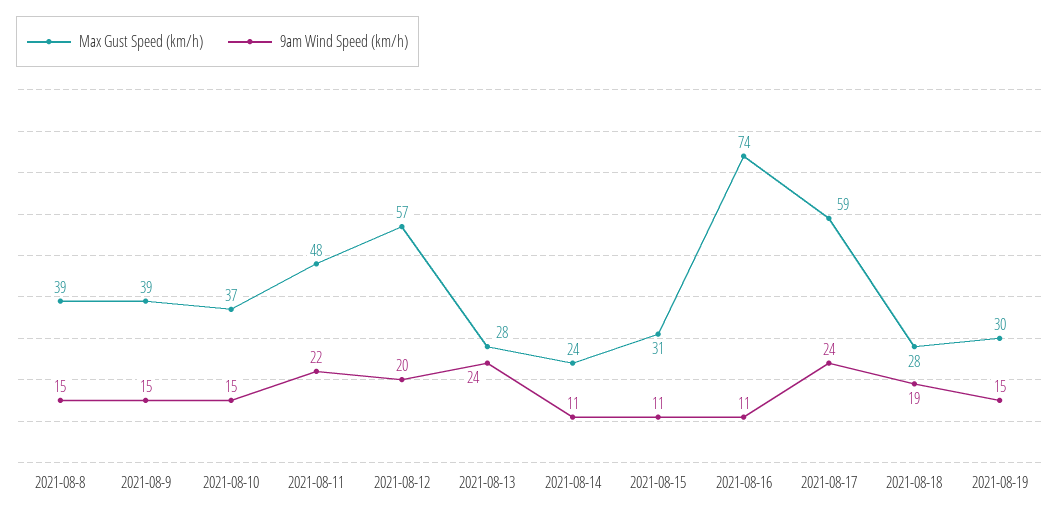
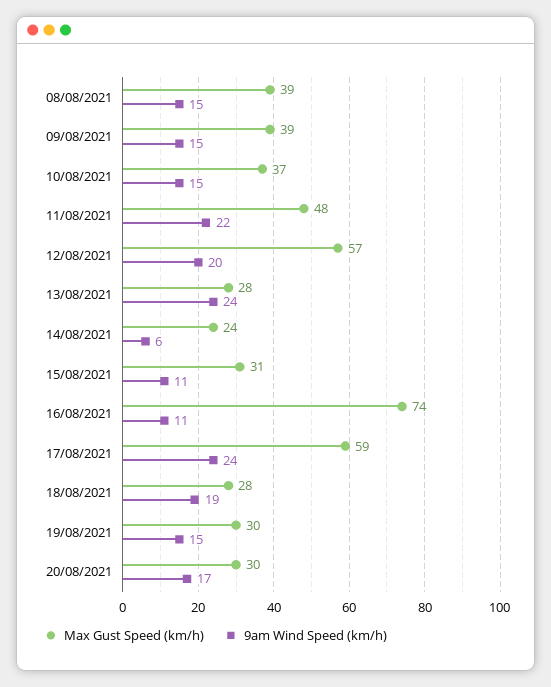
9am Wind Speed (km/h), 2021-08-14: 11 -> 6
Max Gust Speed (km/h), 20/08/2021: none -> 30
9am Wind Speed (km/h), 20/08/2021: none -> 17

